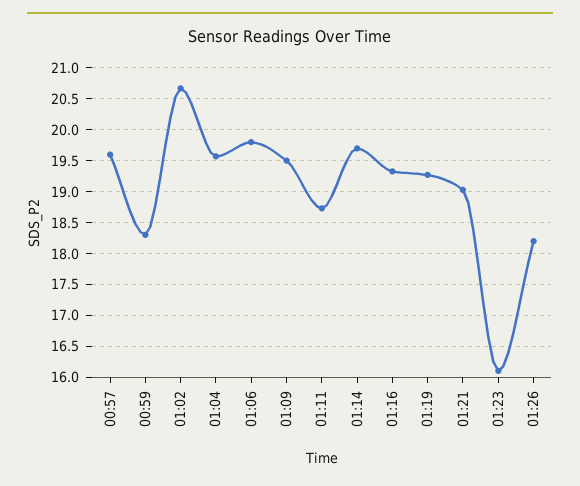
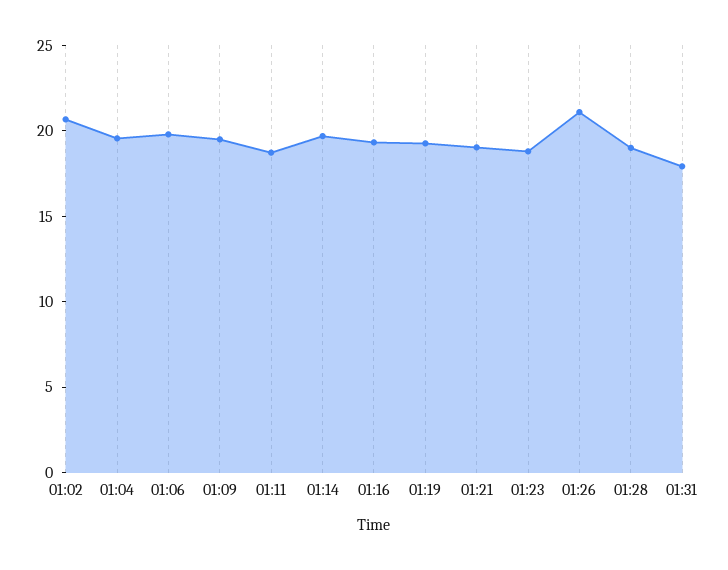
00:57: 19.6 -> none
00:59: 18.3 -> none
01:23: 16.1 -> 19
01:26: 18.2 -> 21
01:28: none -> 19
01:31: none -> 18

